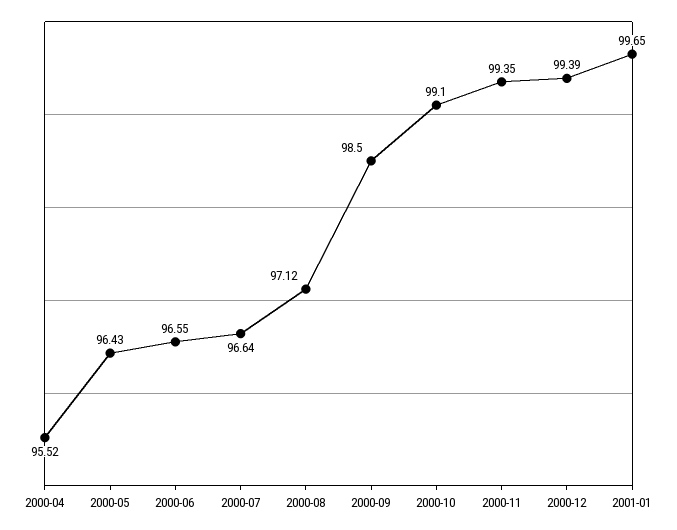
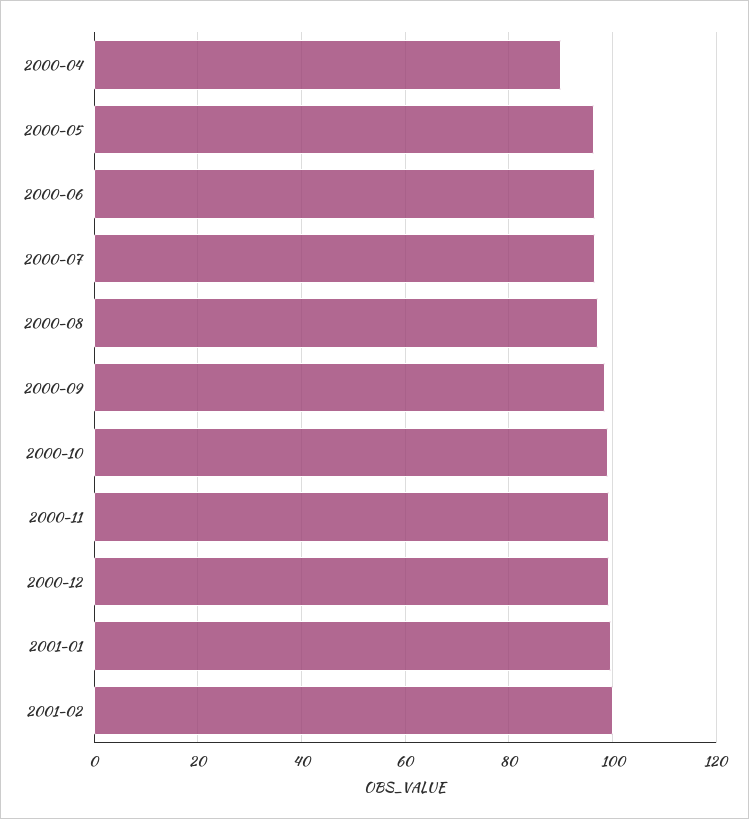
2000-04: 95.52 -> 90
2001-02: none -> 100

